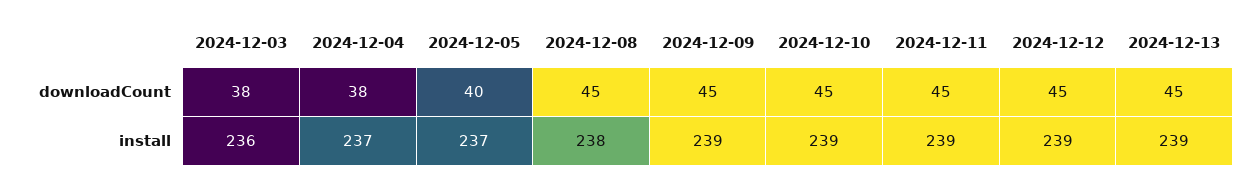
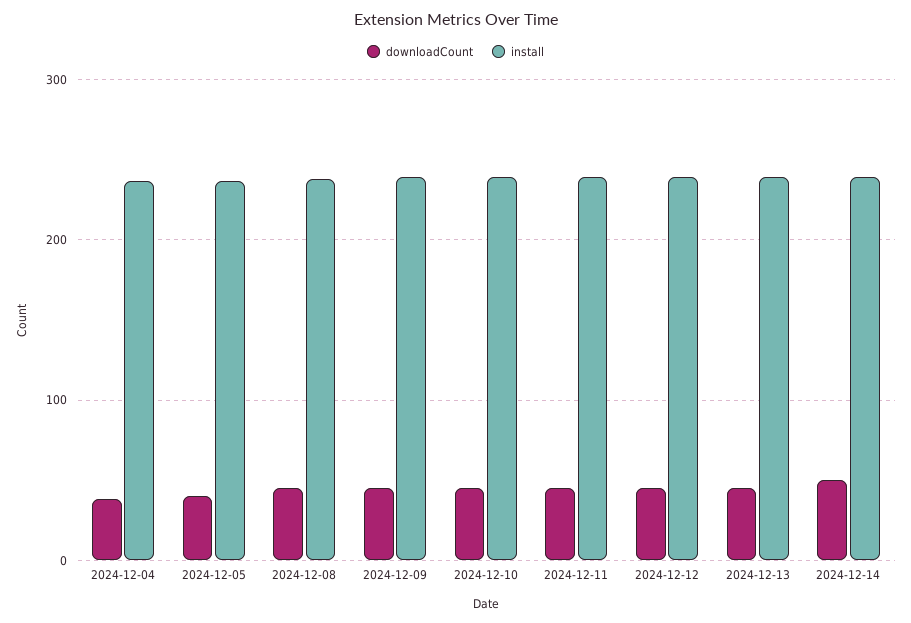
downloadCount, 2024-12-03: 38 -> none
install, 2024-12-03: 236 -> none
downloadCount, 2024-12-14: none -> 50
install, 2024-12-14: none -> 240

